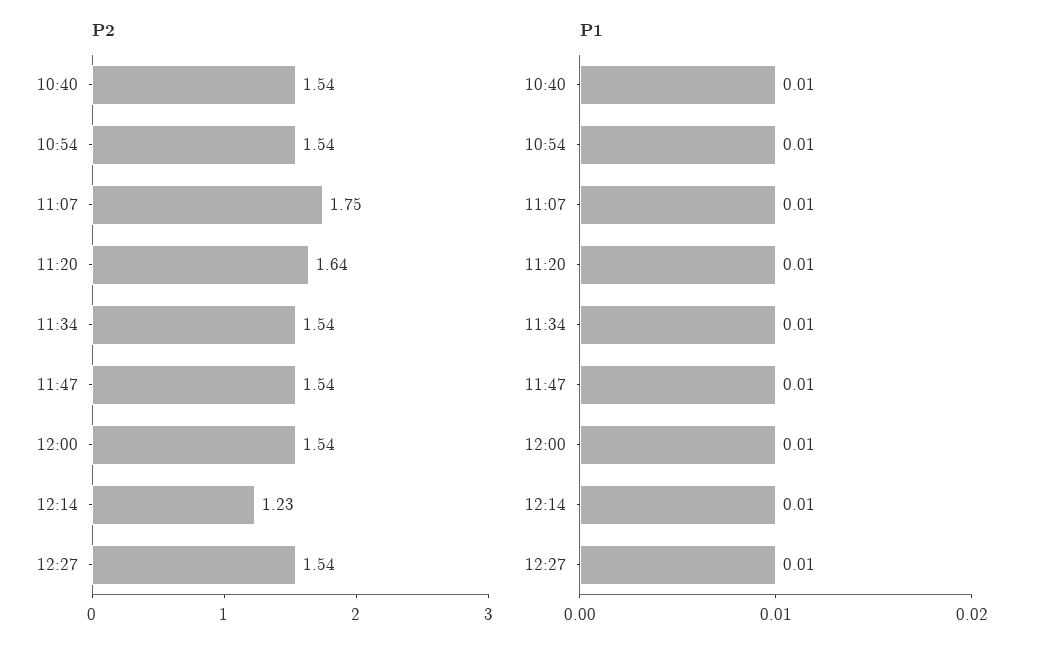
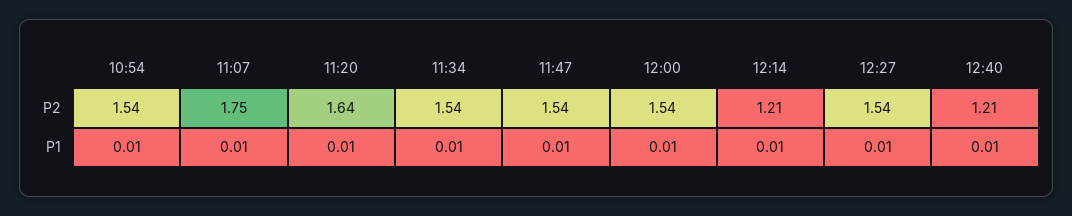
P2, 10:40: 1.54 -> none
P2, 12:14: 1.23 -> 1.21
P1, 10:40: 0.01 -> none
P2, 12:40: none -> 1.21
P1, 12:40: none -> 0.01

